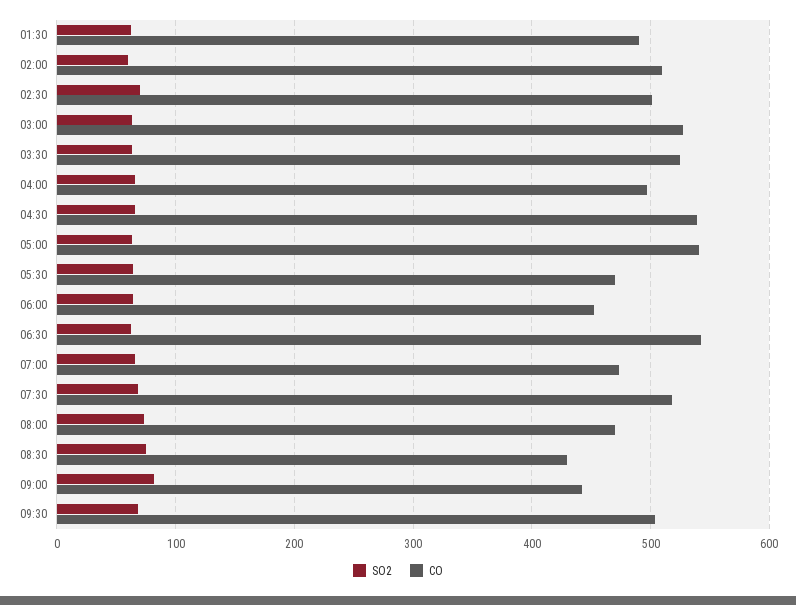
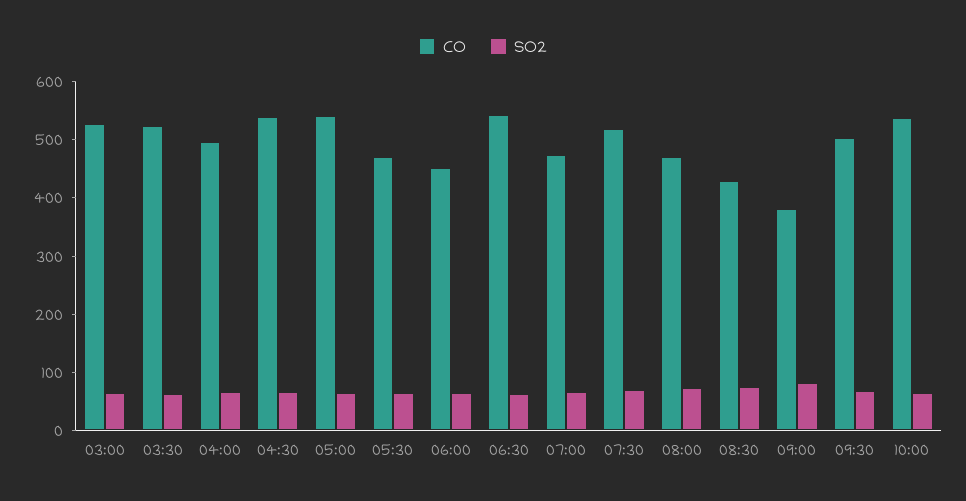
SO2, 01:30: 60 -> none
CO, 01:30: 490 -> none
SO2, 02:00: 60 -> none
CO, 02:00: 510 -> none
SO2, 02:30: 70 -> none
CO, 02:30: 500 -> none
CO, 09:00: 440 -> 380
CO, 10:00: none -> 540
SO2, 10:00: none -> 60

